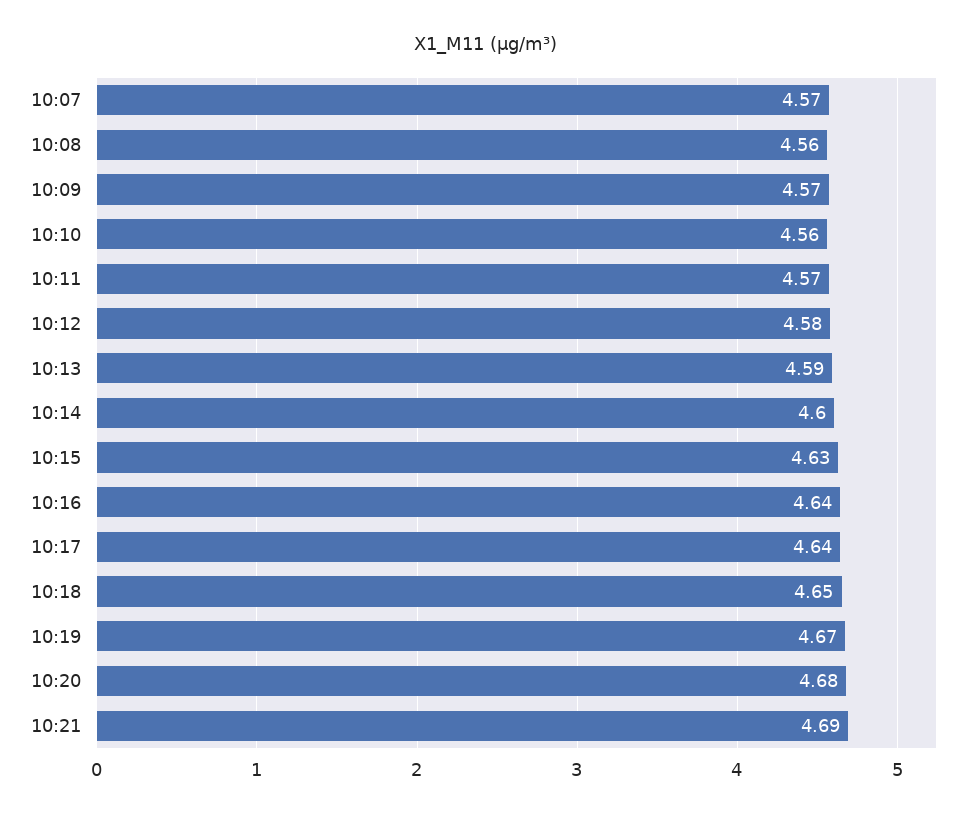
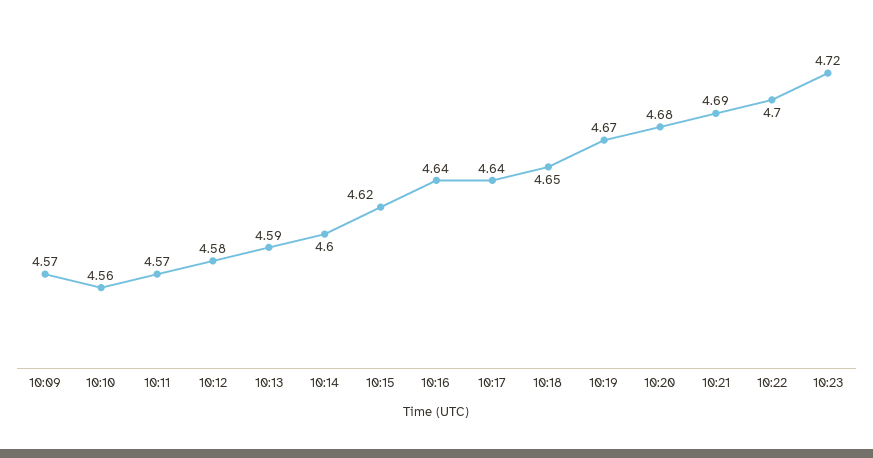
10:07: 4.57 -> none
10:08: 4.56 -> none
10:15: 4.63 -> 4.62
10:22: none -> 4.7
10:23: none -> 4.72

